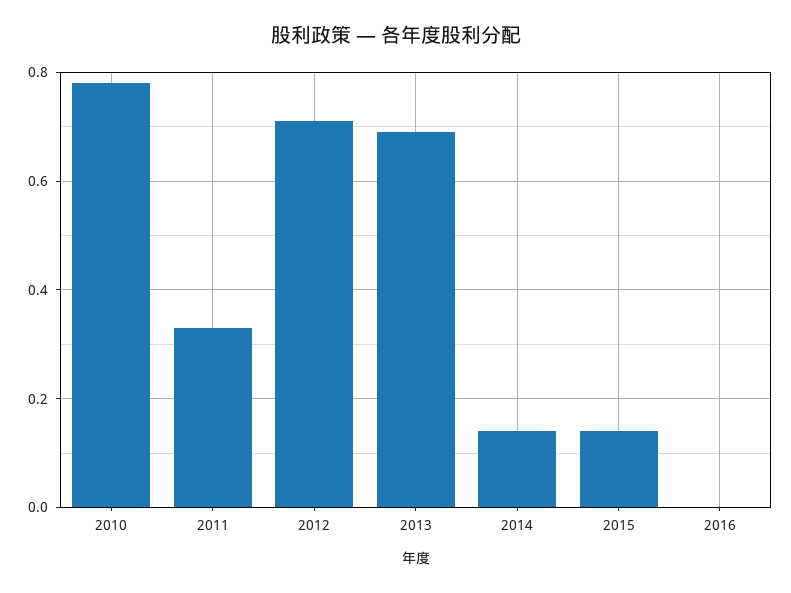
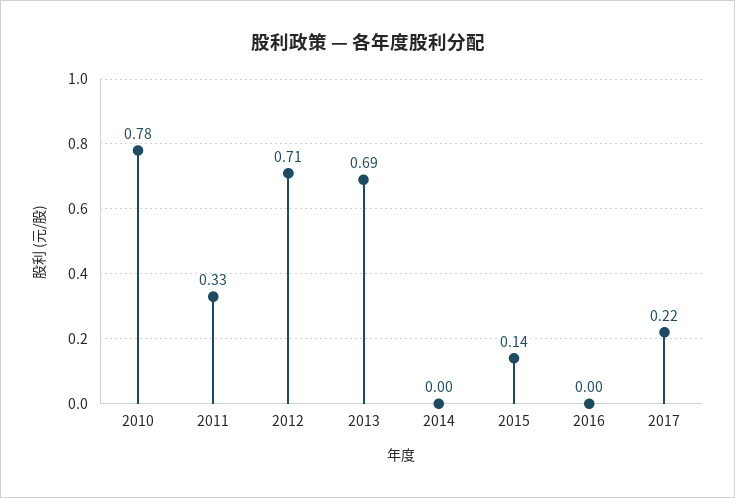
2014: 0.15 -> 0
2017: none -> 0.22

